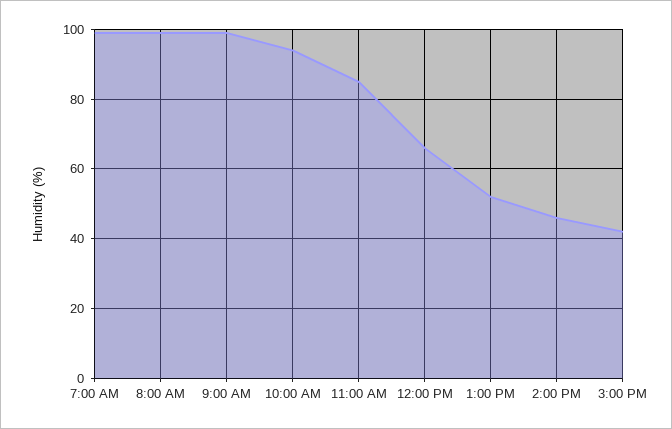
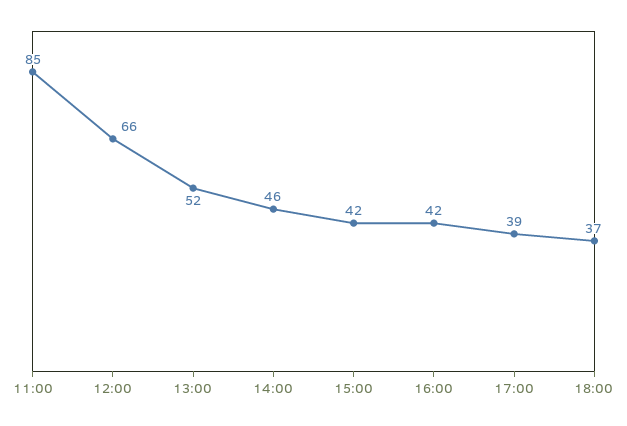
7:00 AM: 100 -> none
8:00 AM: 100 -> none
9:00 AM: 100 -> none
10:00 AM: 95 -> none
16:00: none -> 42
17:00: none -> 39
18:00: none -> 37

